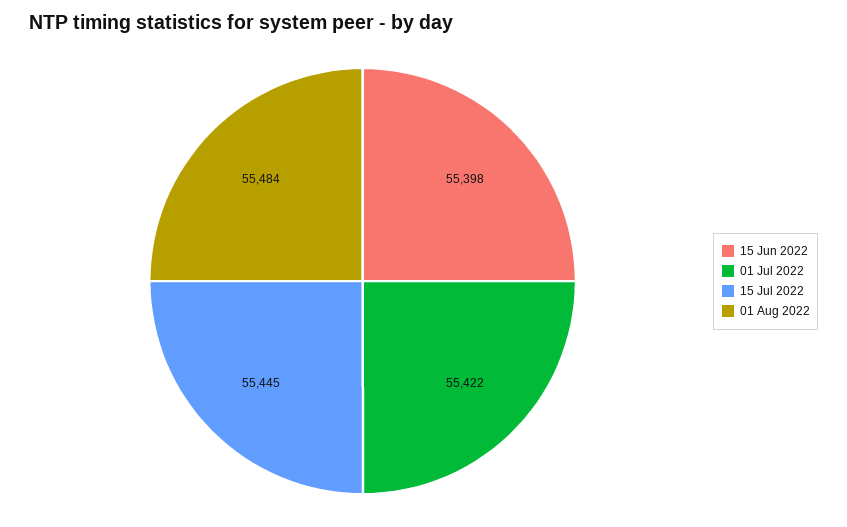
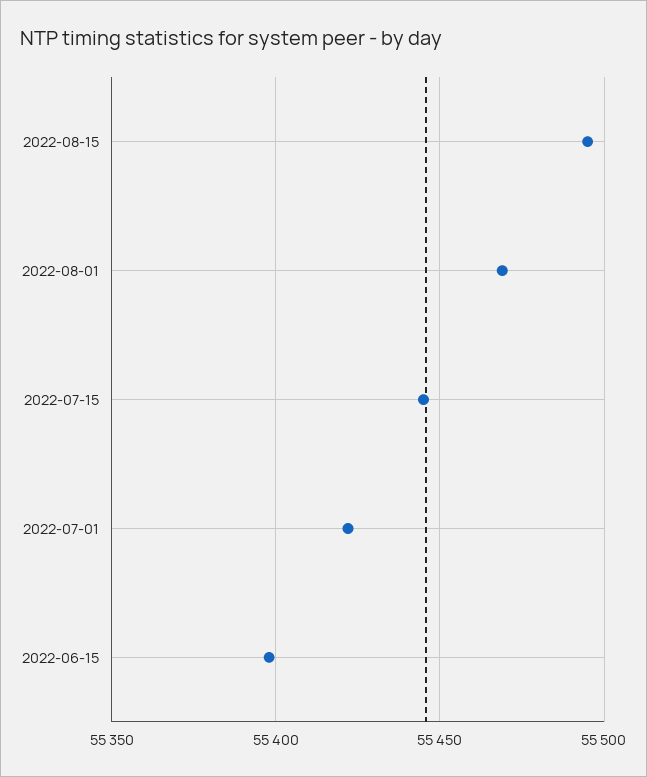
01 Aug 2022: 55484 -> 55470
2022-08-15: none -> 55495

